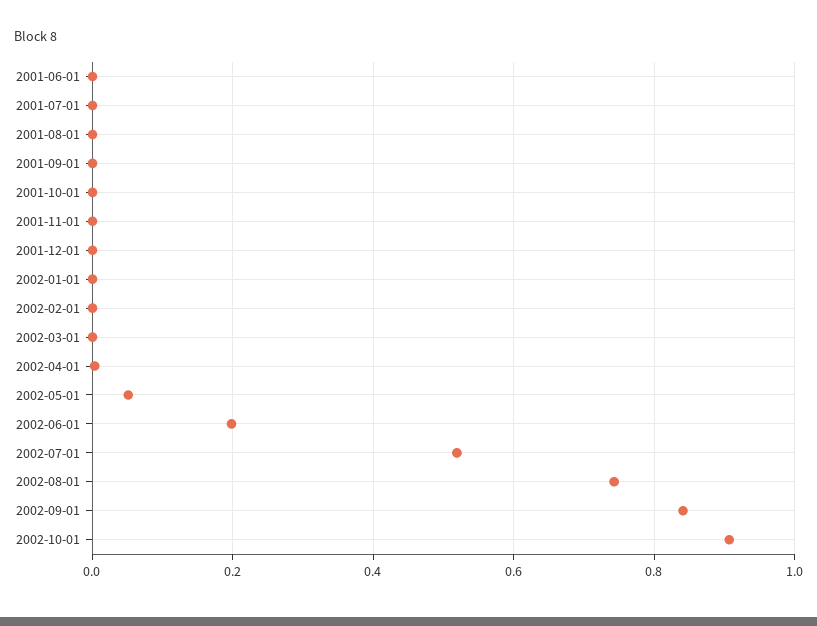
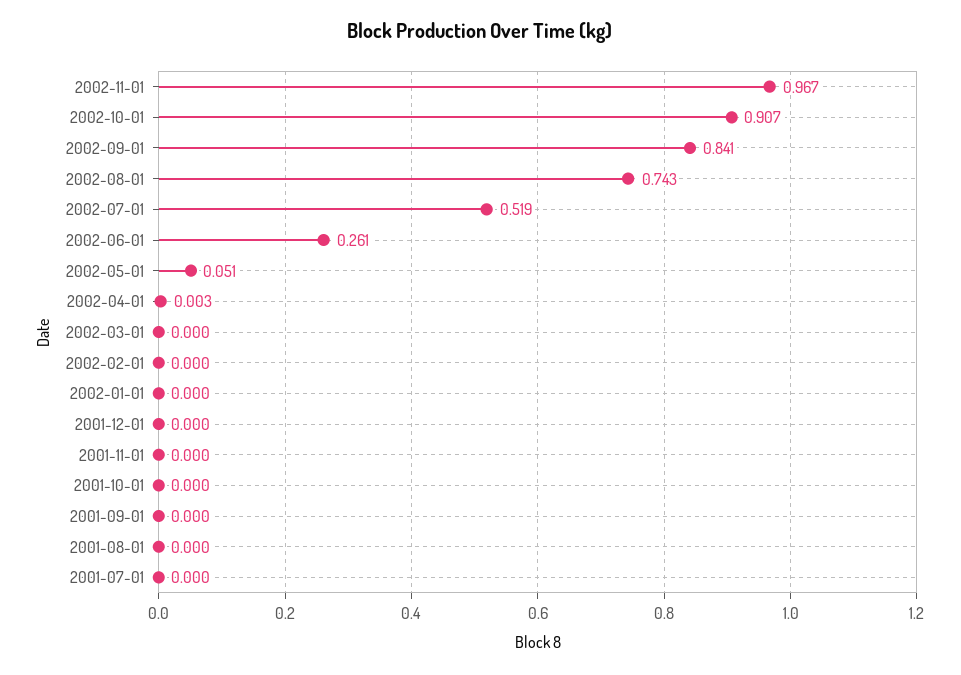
2001-06-01: 0 -> none
2002-06-01: 0.2 -> 0.261
2002-11-01: none -> 0.967

